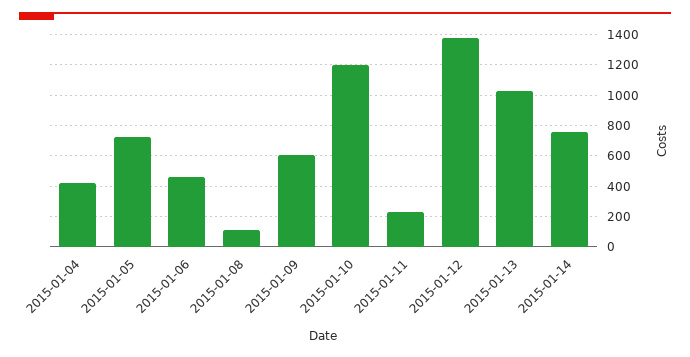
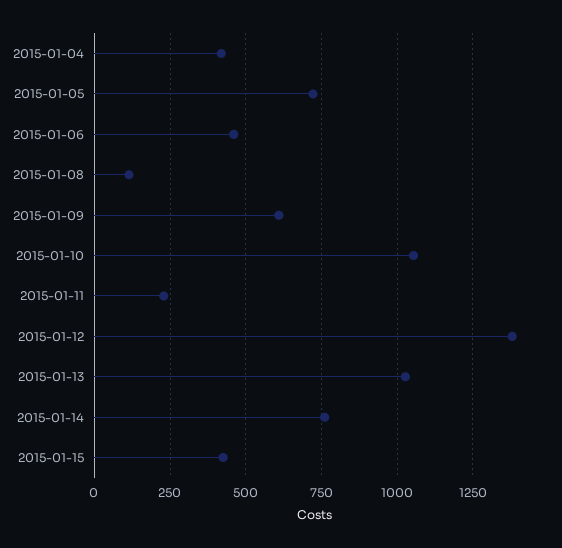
2015-01-10: 1200 -> 1050
2015-01-15: none -> 425

